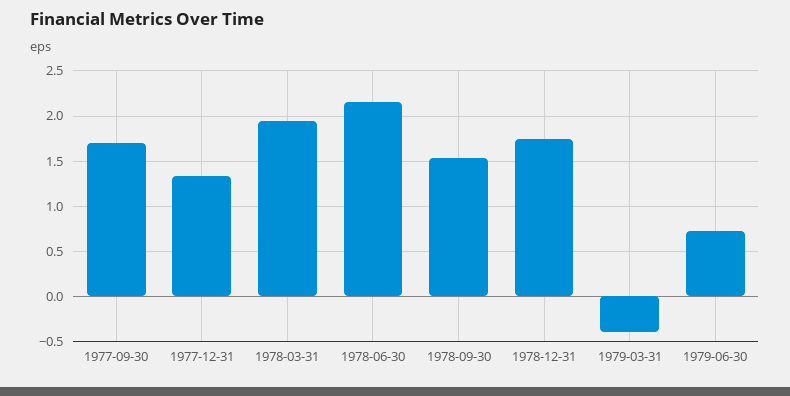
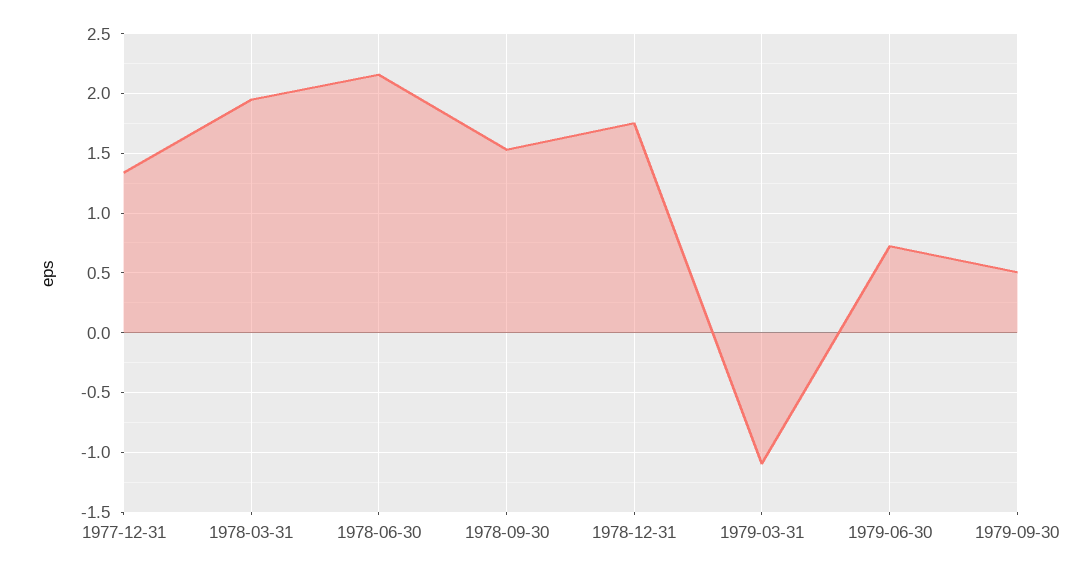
1977-09-30: 1.7 -> none
1979-03-31: -0.4 -> -1.1
1979-09-30: none -> 0.5

